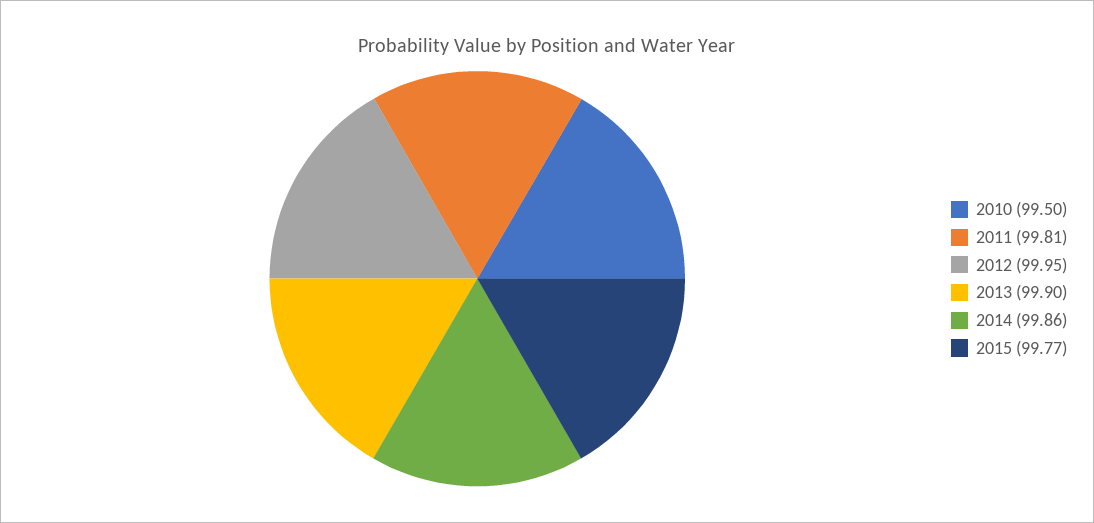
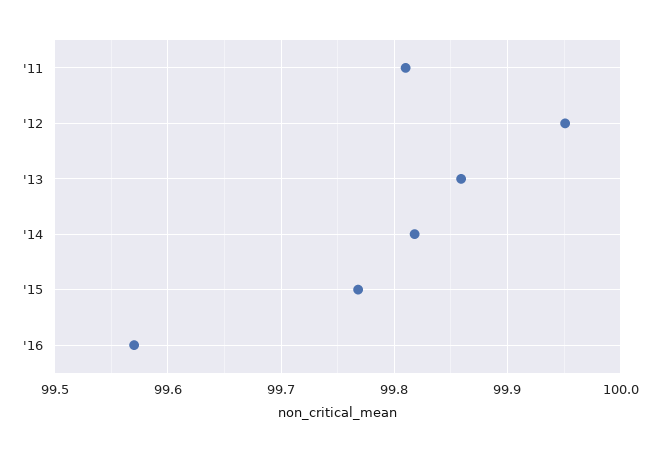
2010: 99.5 -> none
2013: 99.9 -> 99.86
2014: 99.86 -> 99.82
'16: none -> 99.57

